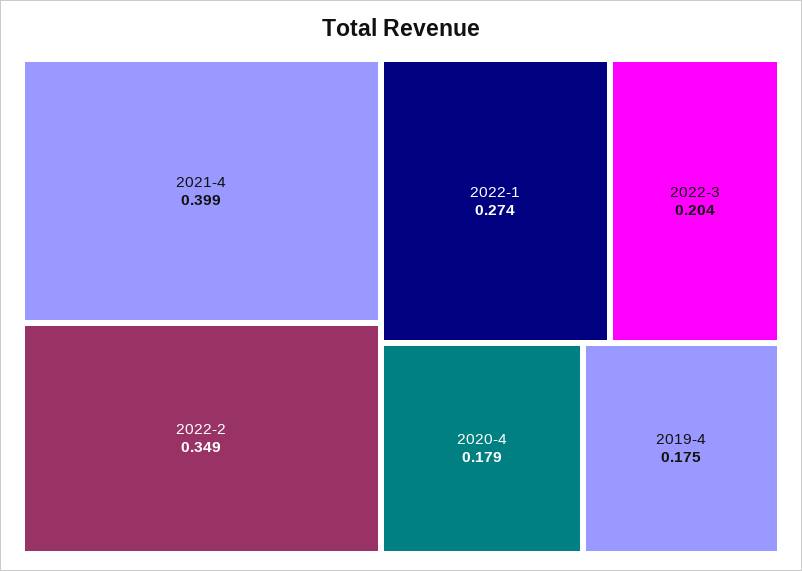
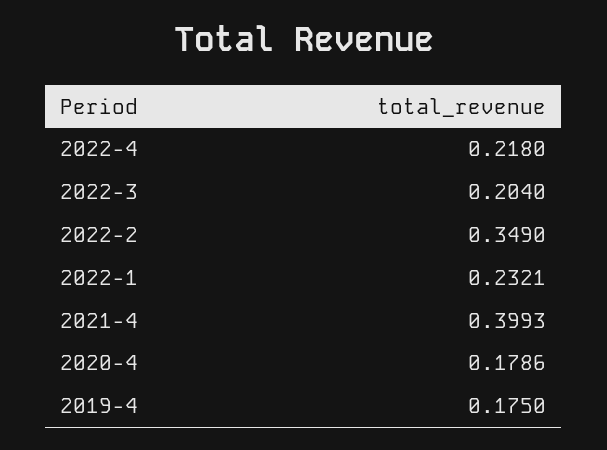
2022-1: 0.274 -> 0.2321
2022-4: none -> 0.218

